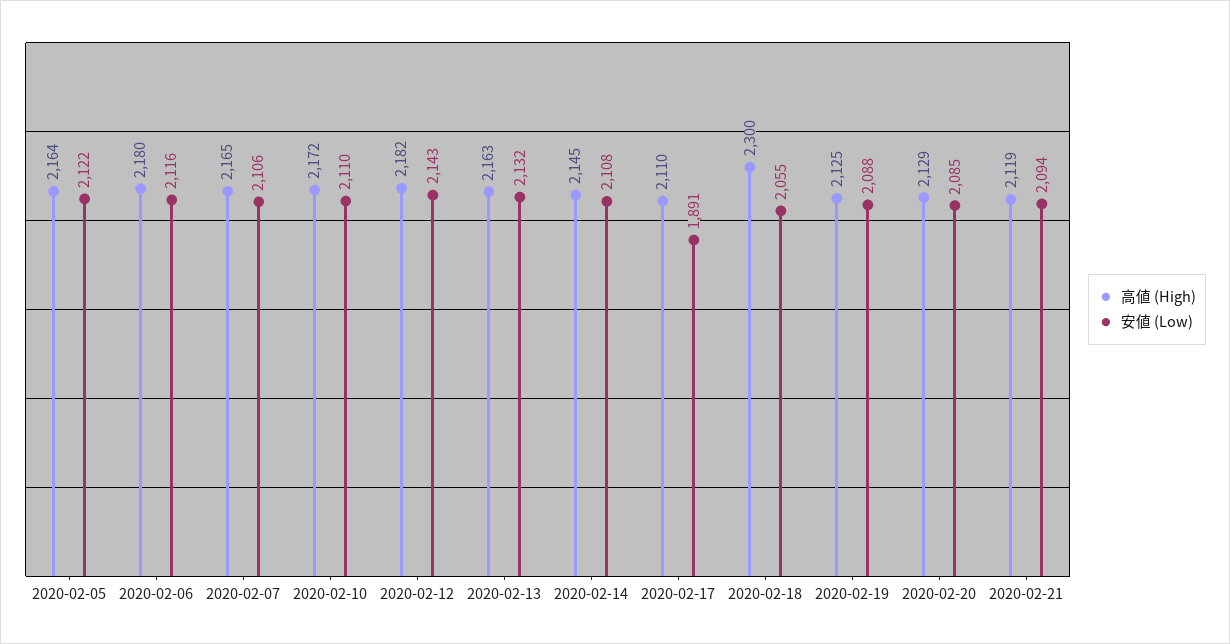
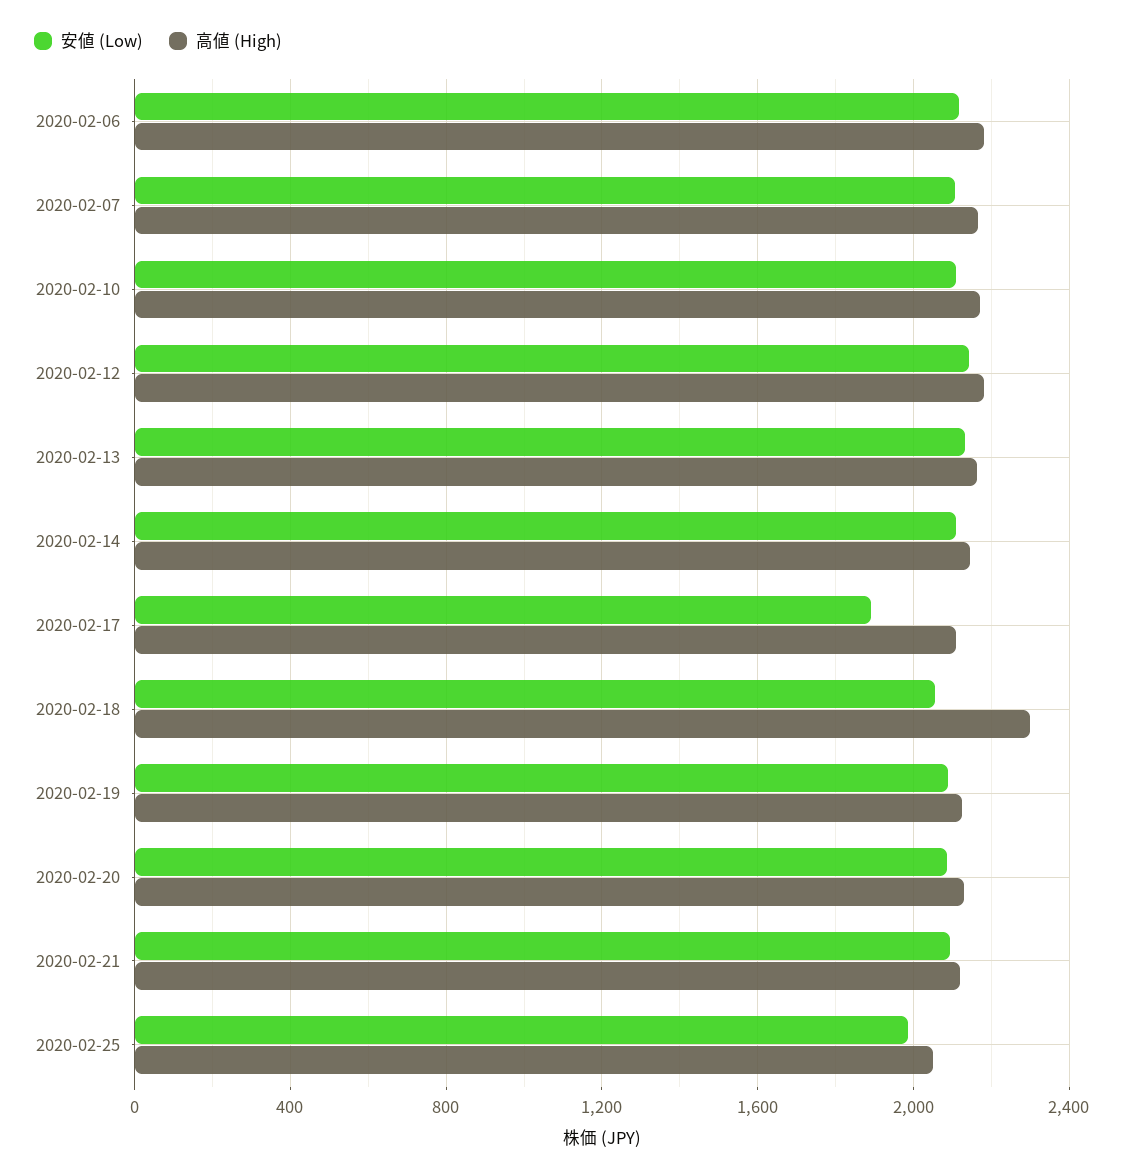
高値 (High), 2020-02-05: 2164 -> none
安値 (Low), 2020-02-05: 2122 -> none
安値 (Low), 2020-02-25: none -> 2000
高値 (High), 2020-02-25: none -> 2050

